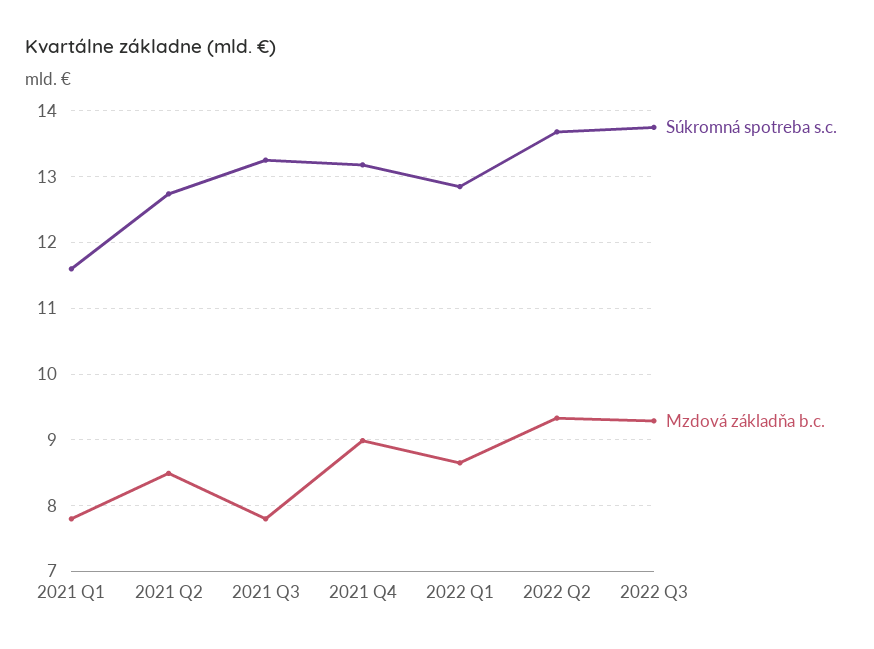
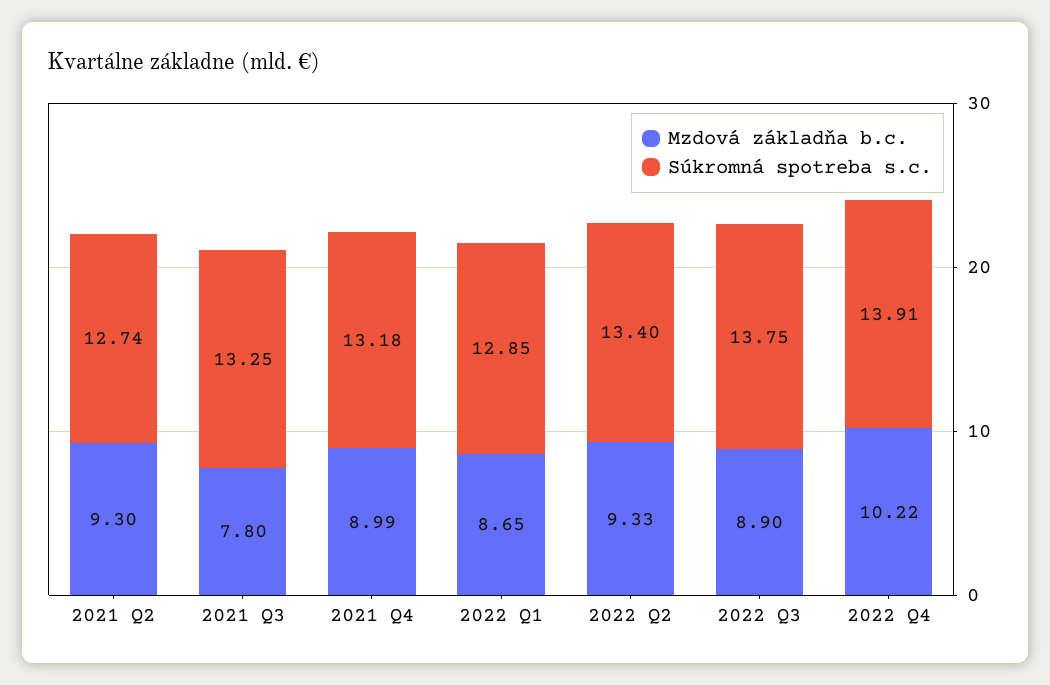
Súkromná spotreba s.c., 2021 Q1: 11.6 -> none
Mzdová základňa b.c., 2021 Q1: 7.8 -> none
Mzdová základňa b.c., 2021 Q2: 8.5 -> 9.3
Súkromná spotreba s.c., 2022 Q2: 13.7 -> 13.4
Mzdová základňa b.c., 2022 Q3: 9.3 -> 8.9
Mzdová základňa b.c., 2022 Q4: none -> 10.22
Súkromná spotreba s.c., 2022 Q4: none -> 13.91

